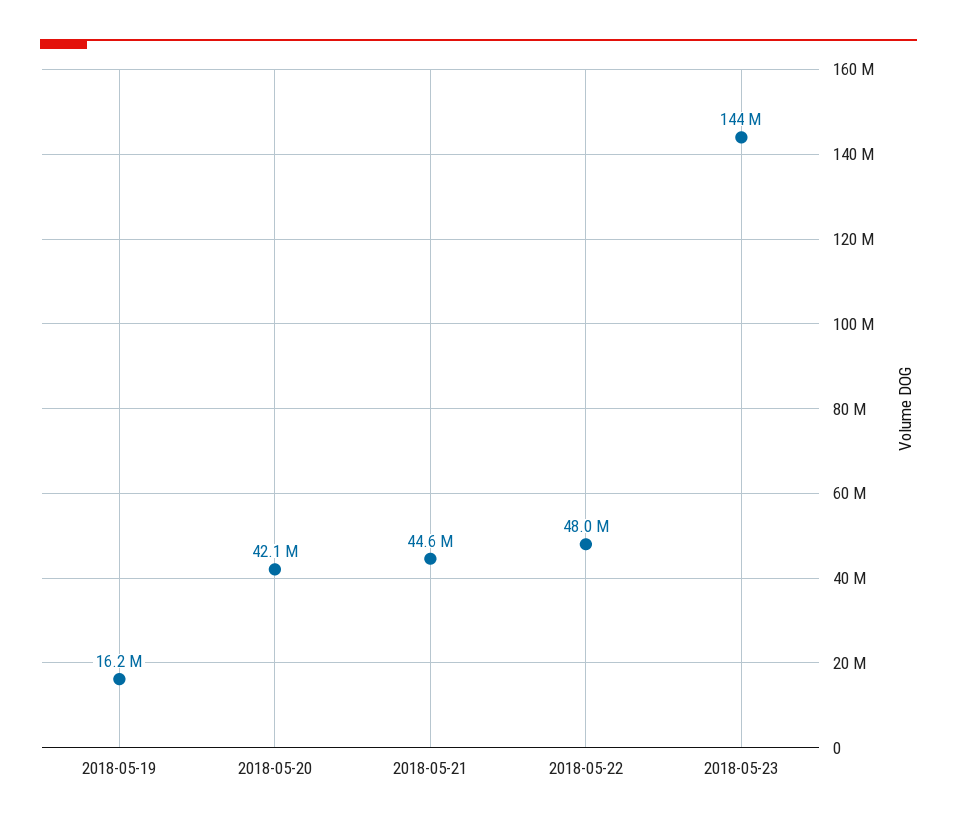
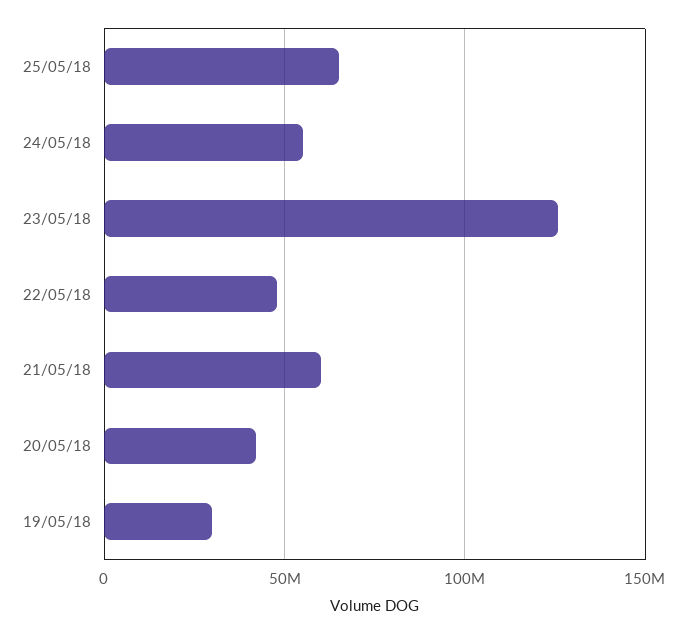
2018-05-19: 16200000 -> 30000000
2018-05-21: 44600000 -> 60000000
2018-05-23: 144000000 -> 125000000
25/05/18: none -> 65000000
24/05/18: none -> 55000000

